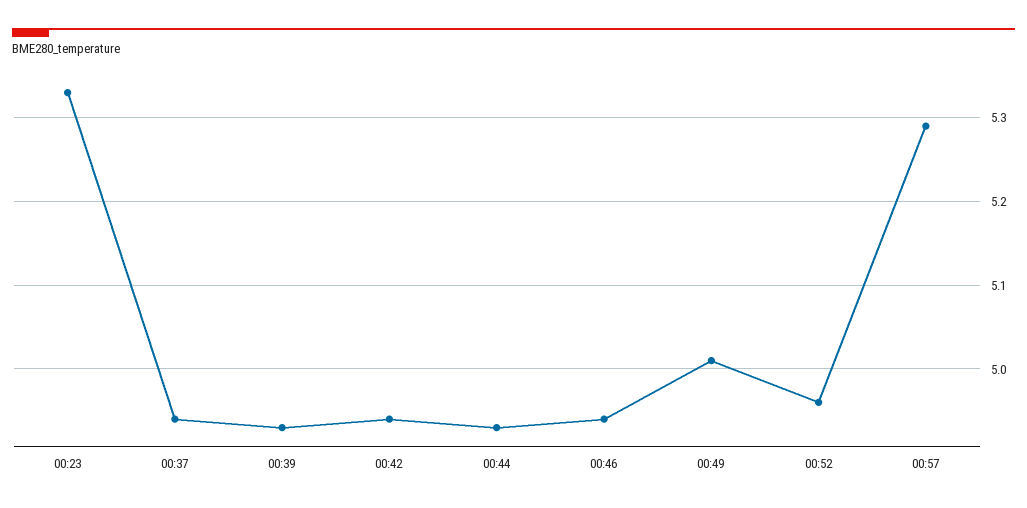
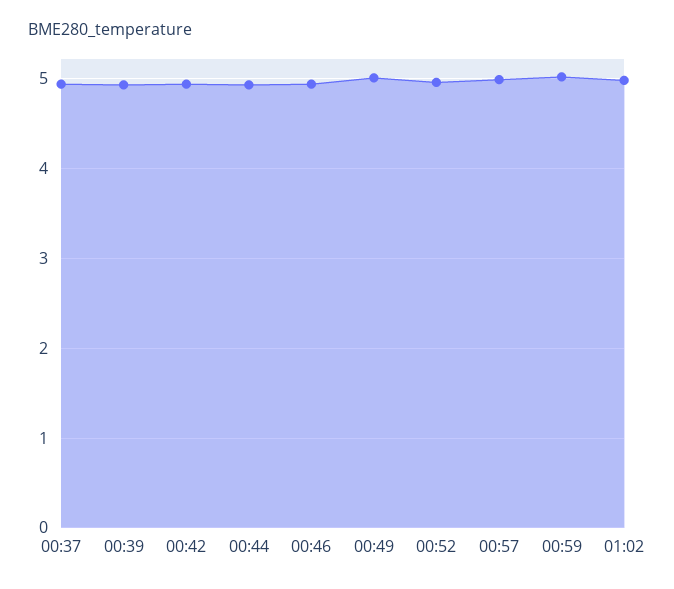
00:23: 5.33 -> none
00:57: 5.29 -> 5
00:59: none -> 5
01:02: none -> 5

